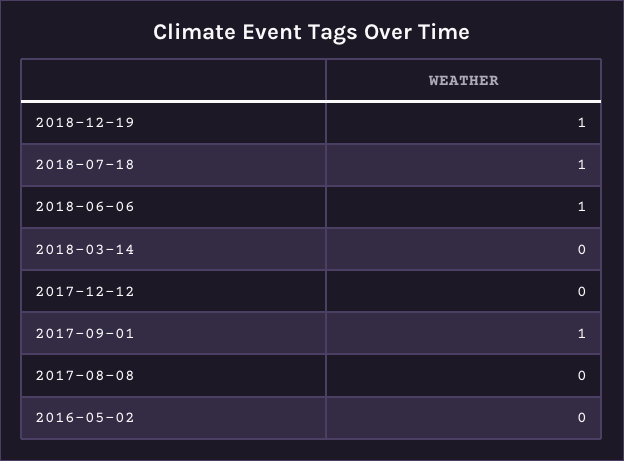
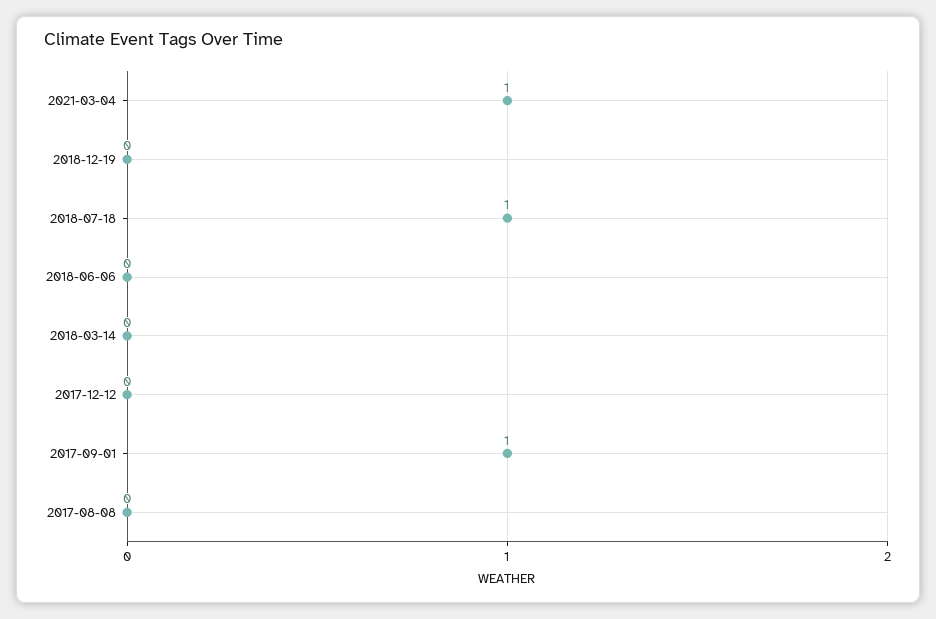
2018-12-19: 1 -> 0
2018-06-06: 1 -> 0
2016-05-02: 0 -> none
2021-03-04: none -> 1

